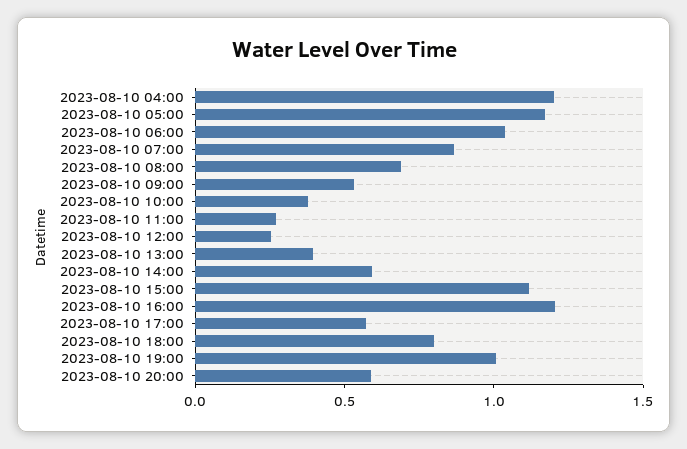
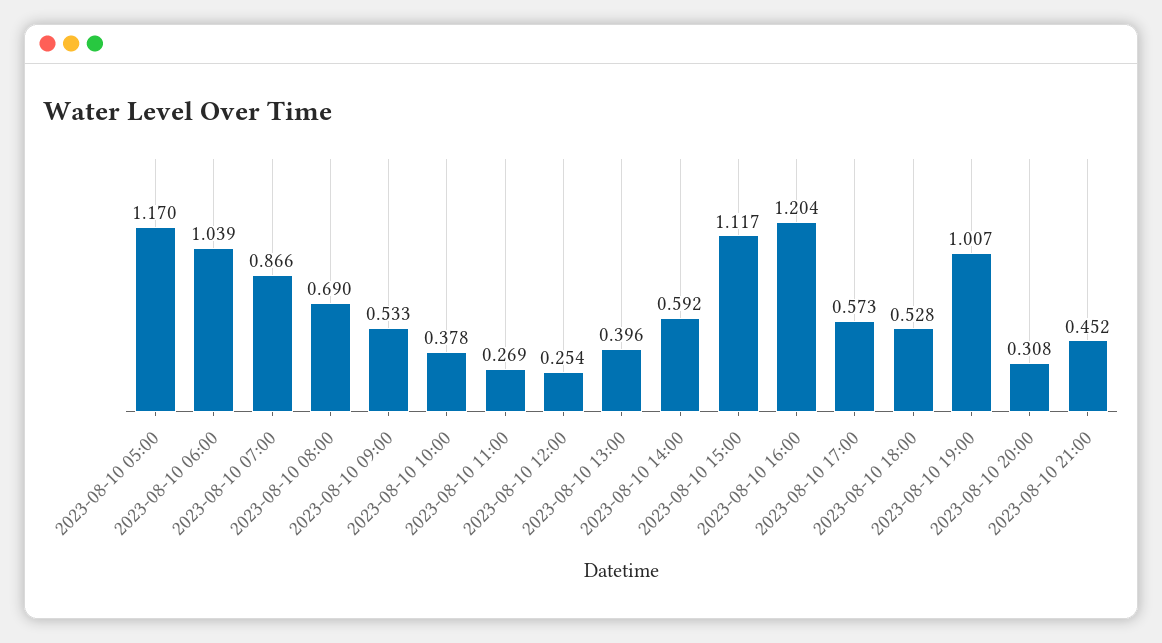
2023-08-10 04:00: 1.2 -> none
2023-08-10 18:00: 0.8 -> 0.528
2023-08-10 20:00: 0.6 -> 0.308
2023-08-10 21:00: none -> 0.452

